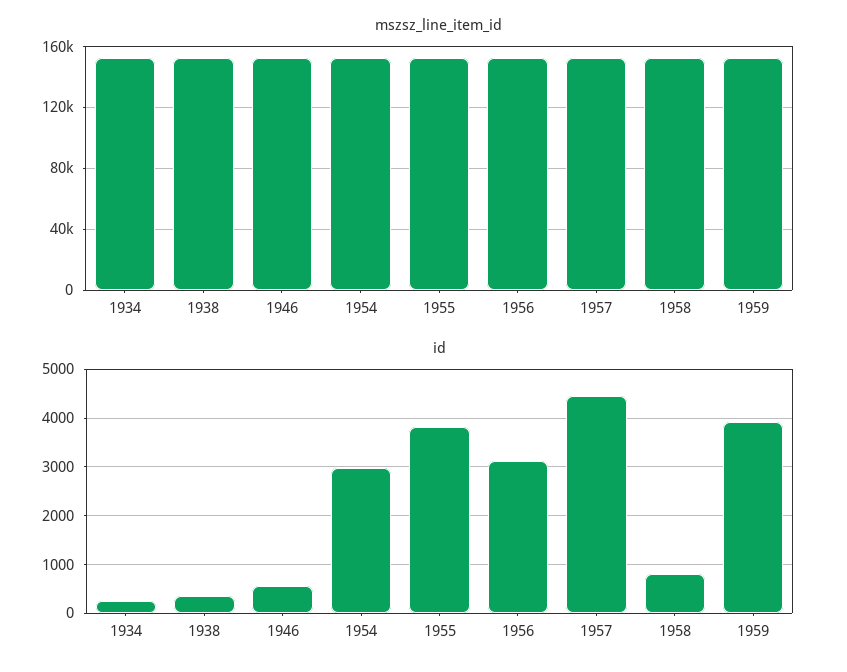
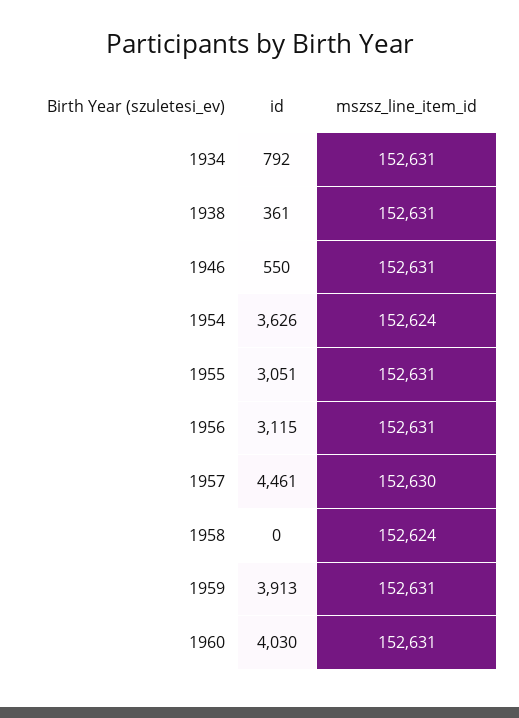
id, 1934: 200 -> 792
id, 1954: 3000 -> 3626
id, 1955: 3800 -> 3051
id, 1958: 800 -> 0
id, 1960: none -> 4030
mszsz_line_item_id, 1960: none -> 152631

